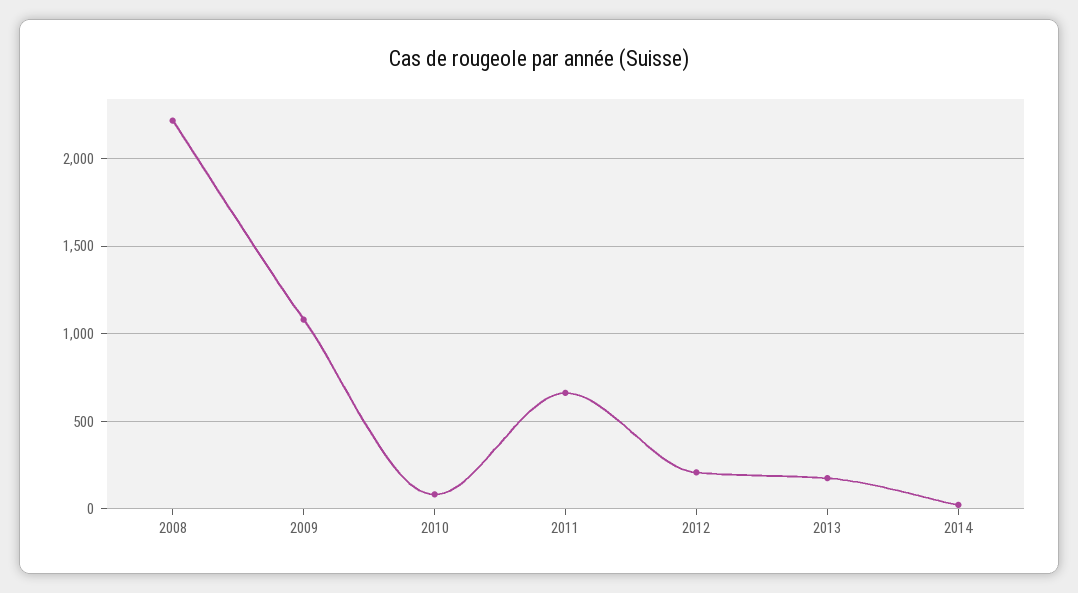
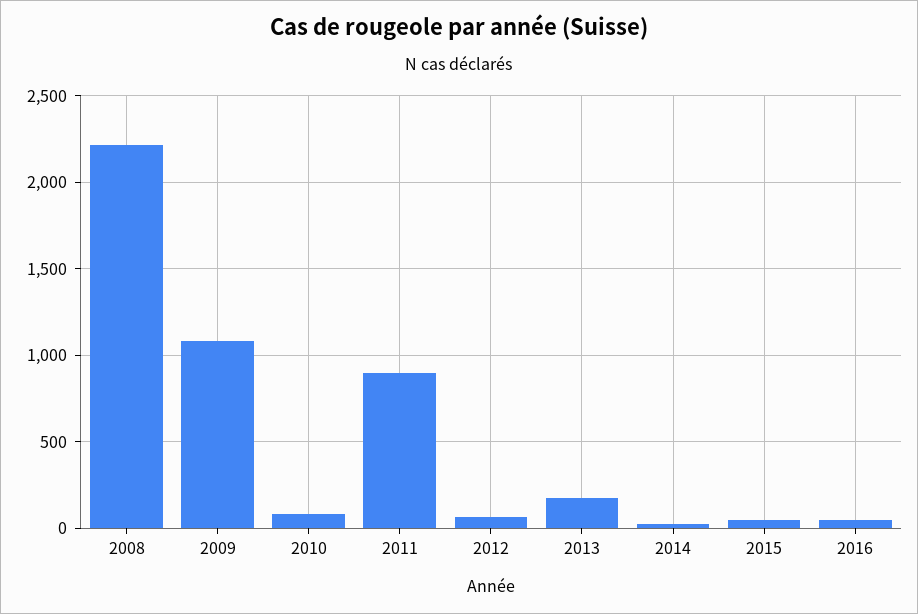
2011: 650 -> 900
2012: 200 -> 50
2015: none -> 50
2016: none -> 50

